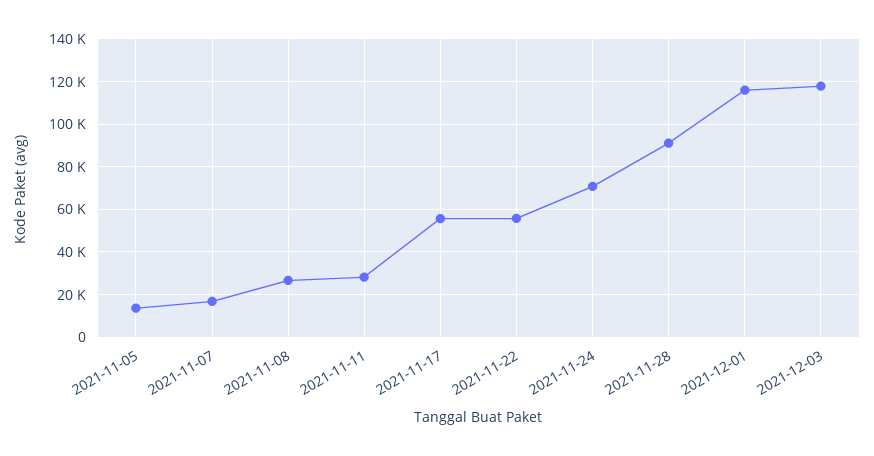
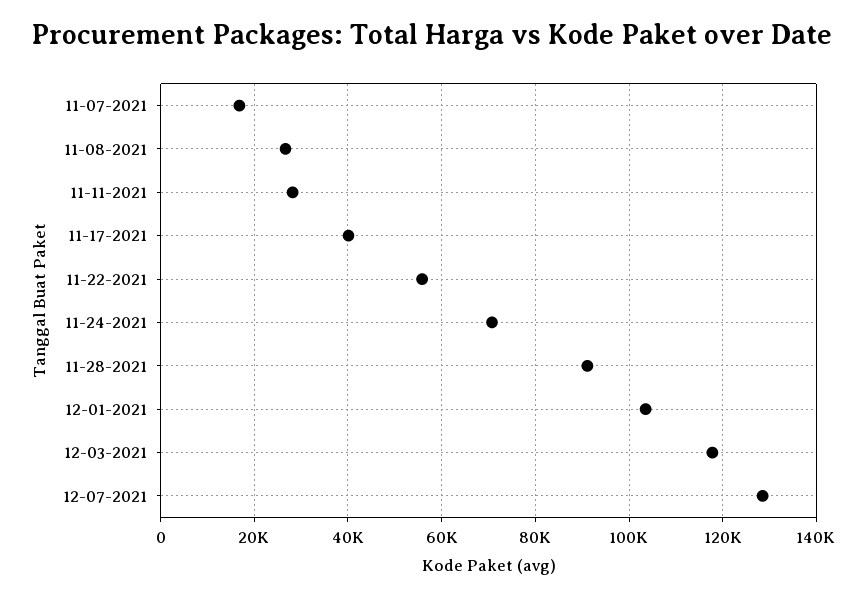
2021-11-05: 15000 -> none
2021-11-17: 55000 -> 40000
2021-12-01: 115000 -> 104000
12-07-2021: none -> 128000

